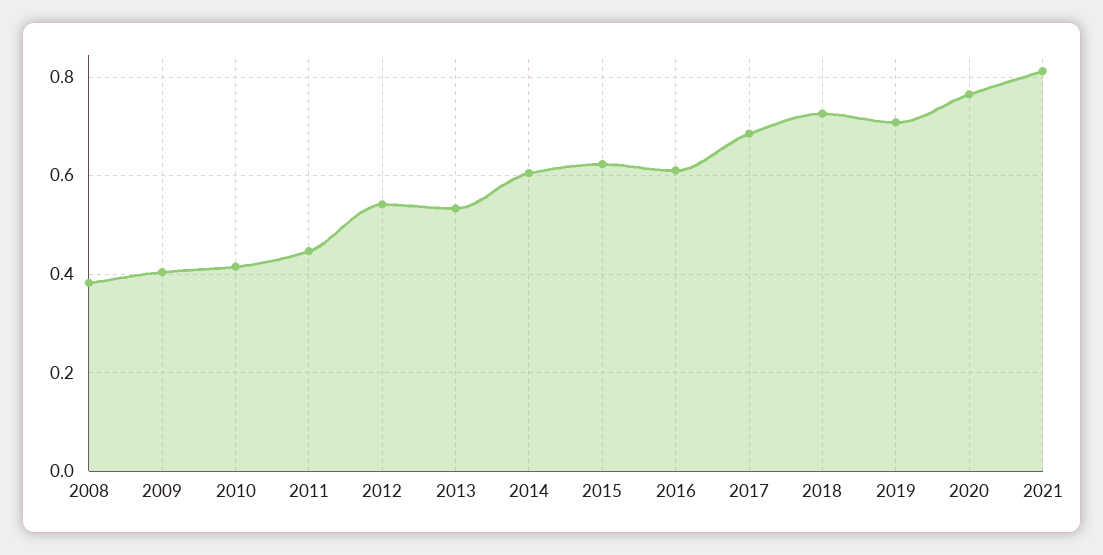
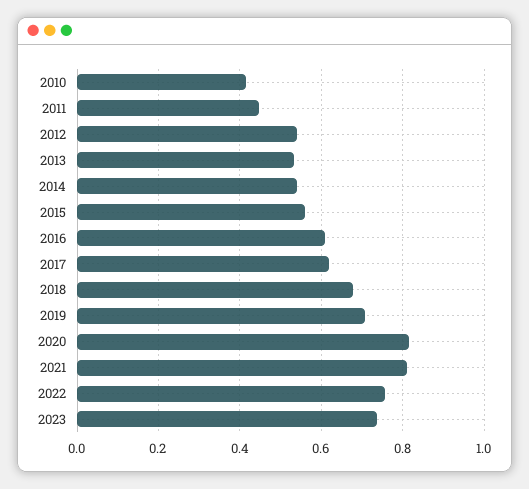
2008: 0.38 -> none
2009: 0.4 -> none
2014: 0.6 -> 0.54
2015: 0.62 -> 0.56
2017: 0.68 -> 0.62
2018: 0.72 -> 0.68
2020: 0.76 -> 0.82
2022: none -> 0.76
2023: none -> 0.74

